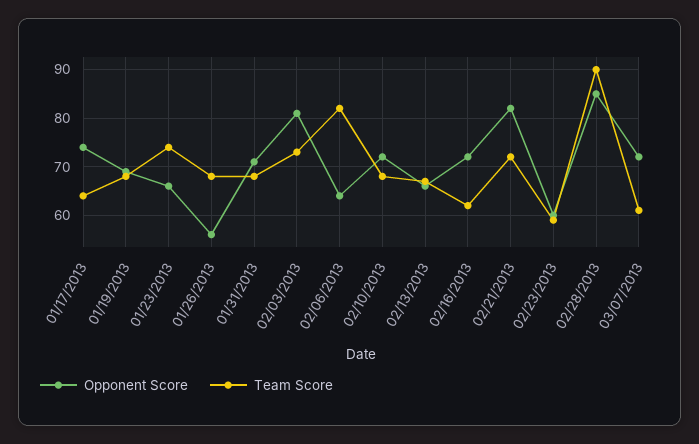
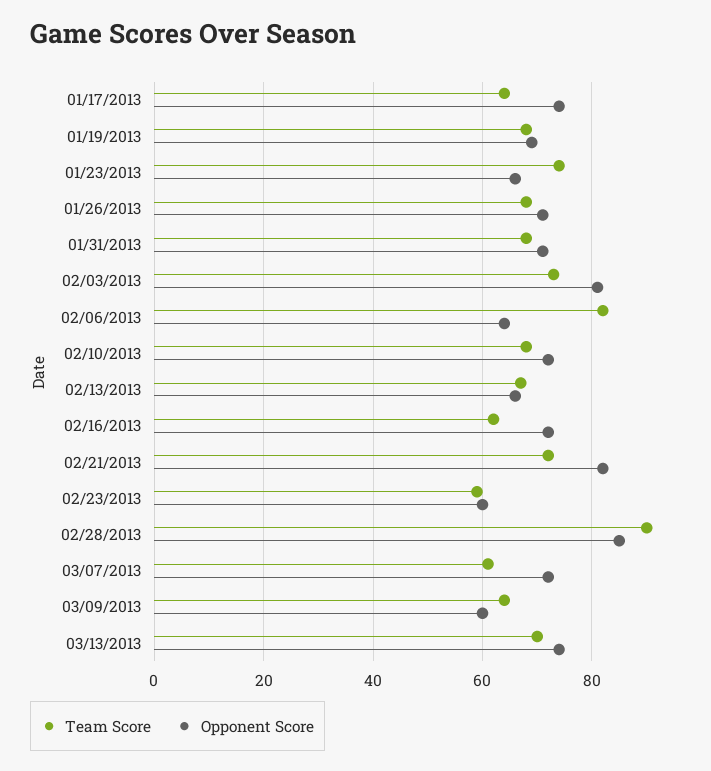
Opponent Score, 01/26/2013: 55 -> 70
Team Score, 03/09/2013: none -> 65
Opponent Score, 03/09/2013: none -> 60
Team Score, 03/13/2013: none -> 70
Opponent Score, 03/13/2013: none -> 75

